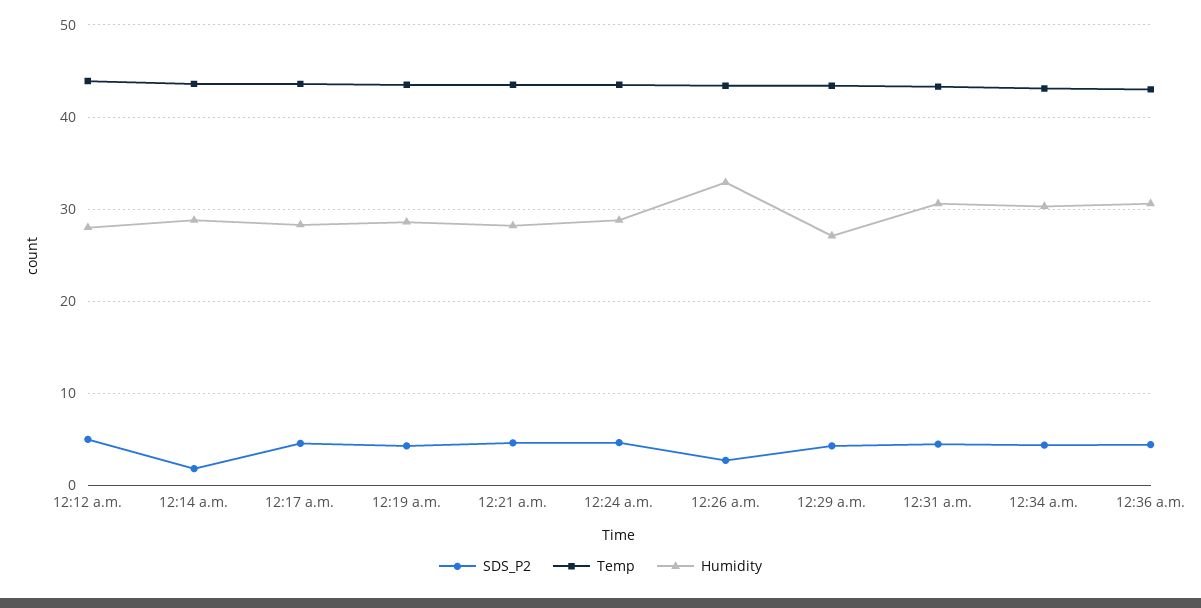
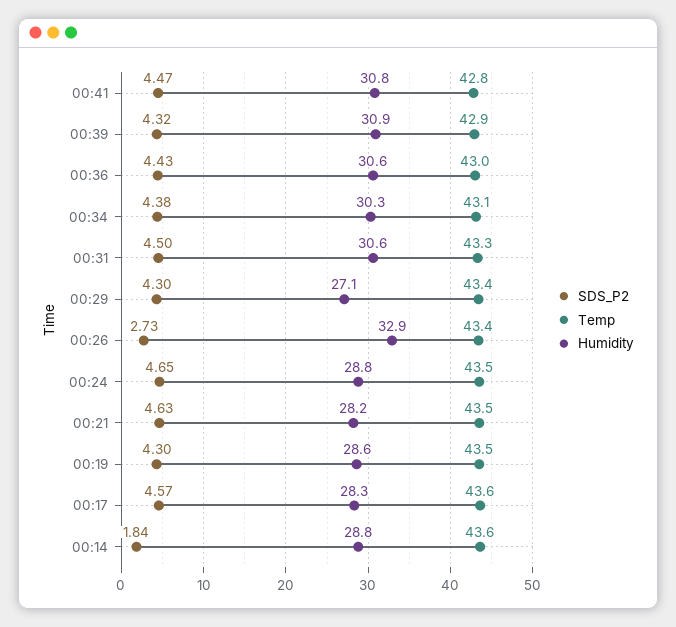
SDS_P2, 12:12 a.m.: 5 -> none
Temp, 12:12 a.m.: 44 -> none
Humidity, 12:12 a.m.: 28 -> none
SDS_P2, 00:41: none -> 4.47
Temp, 00:41: none -> 42.8
Humidity, 00:41: none -> 30.8
SDS_P2, 00:39: none -> 4.32
Temp, 00:39: none -> 42.9
Humidity, 00:39: none -> 30.9

